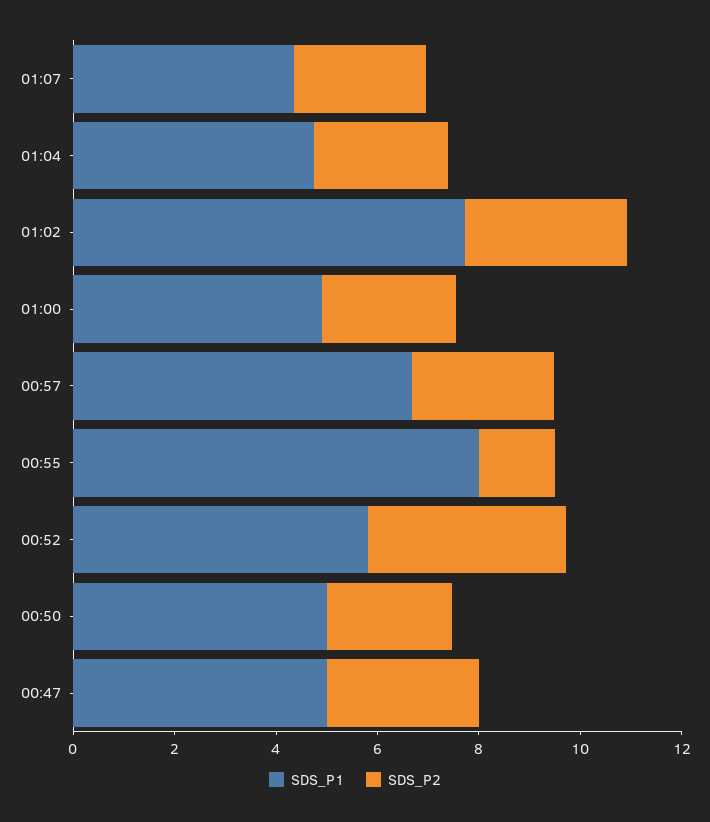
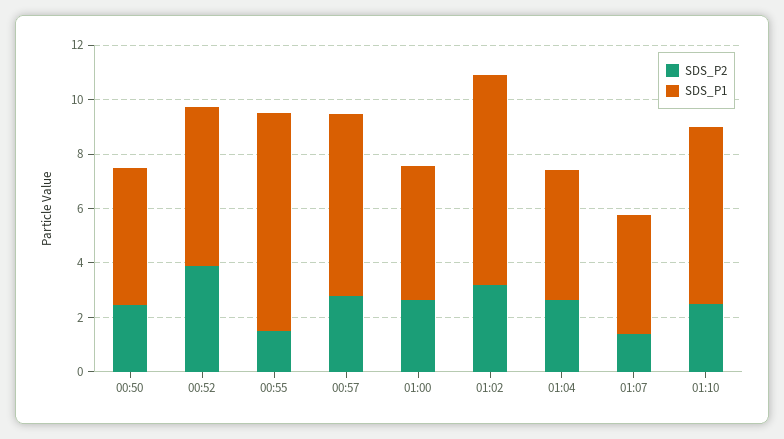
SDS_P2, 01:07: 2.5 -> 1.5
SDS_P1, 00:47: 5 -> none
SDS_P2, 00:47: 3 -> none
SDS_P2, 01:10: none -> 2.5
SDS_P1, 01:10: none -> 6.5

